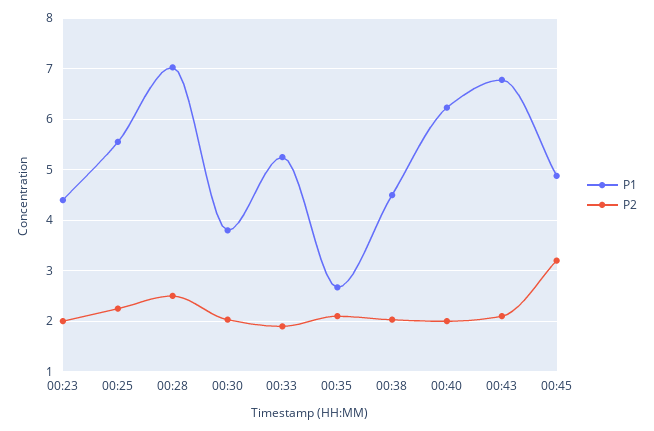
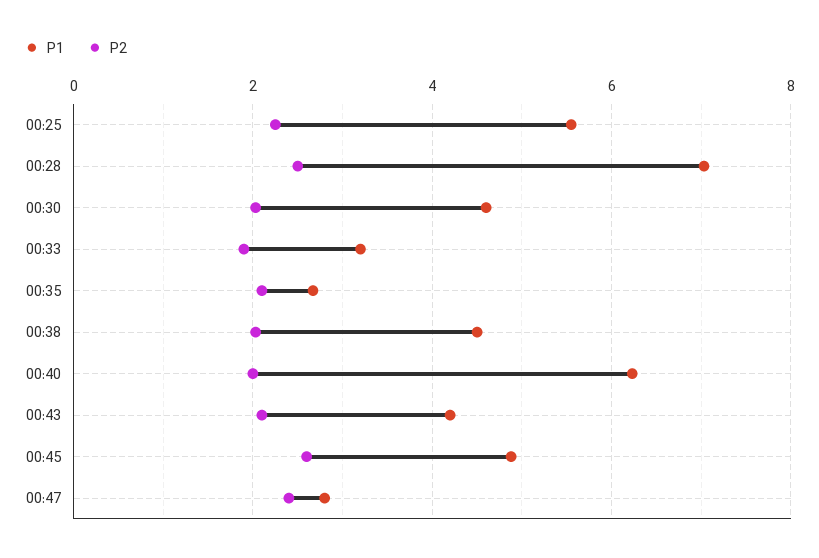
P1, 00:23: 4.4 -> none
P2, 00:23: 2 -> none
P1, 00:30: 3.8 -> 4.6
P1, 00:33: 5.2 -> 3.2
P1, 00:43: 6.8 -> 4.2
P2, 00:45: 3.2 -> 2.6
P1, 00:47: none -> 2.8
P2, 00:47: none -> 2.4

